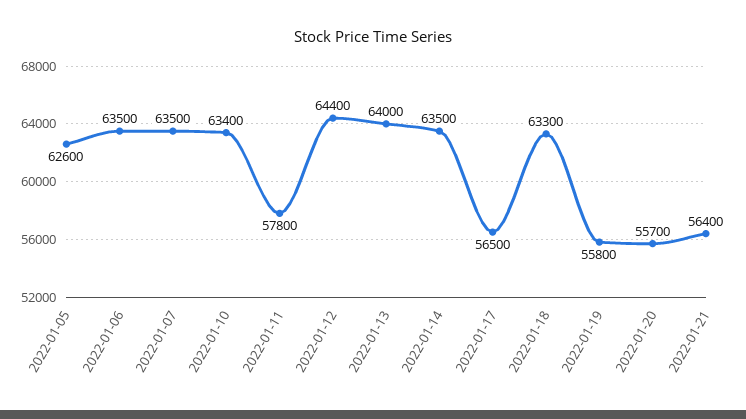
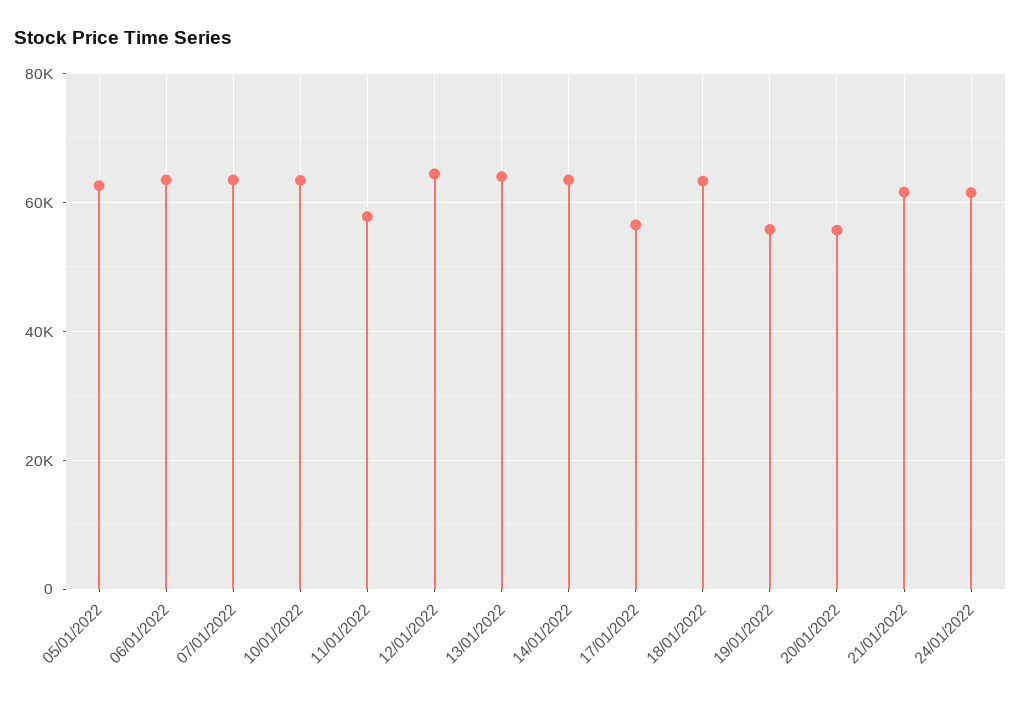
2022-01-21: 56400 -> 62000
24/01/2022: none -> 62000

